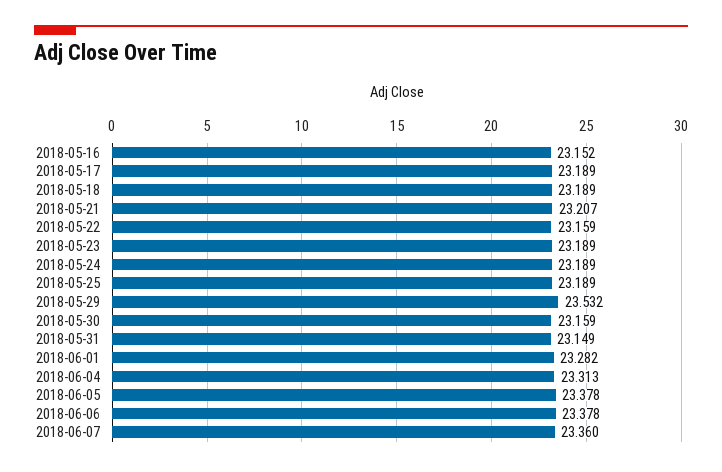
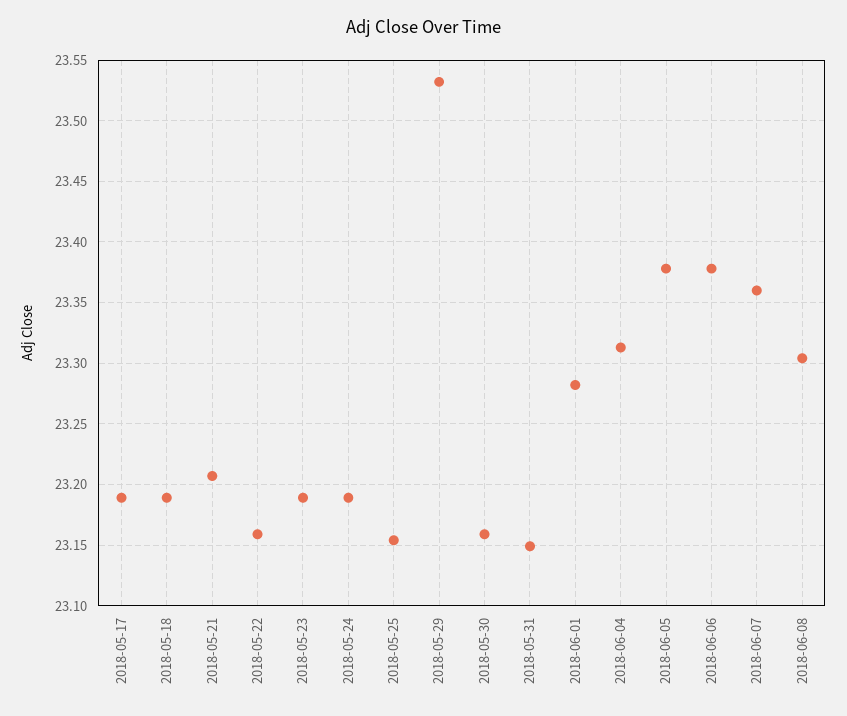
2018-05-16: 23.152 -> none
2018-05-25: 23.189 -> 23.155
2018-06-08: none -> 23.305

